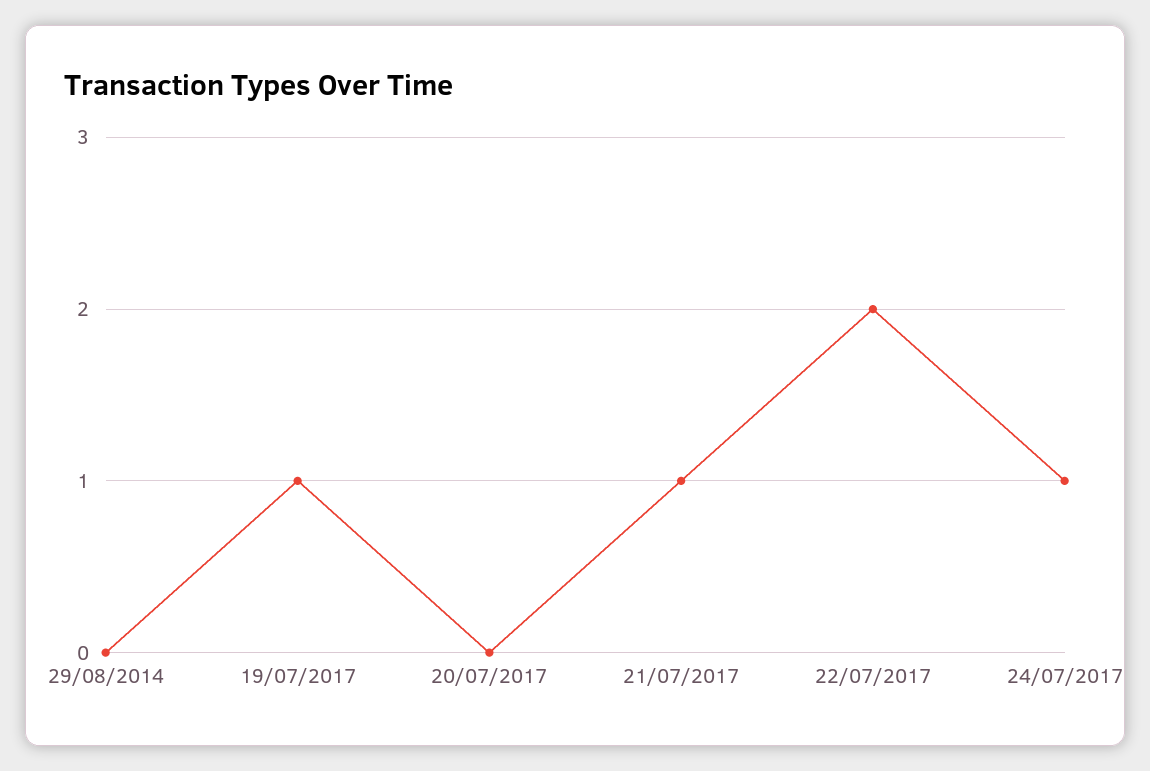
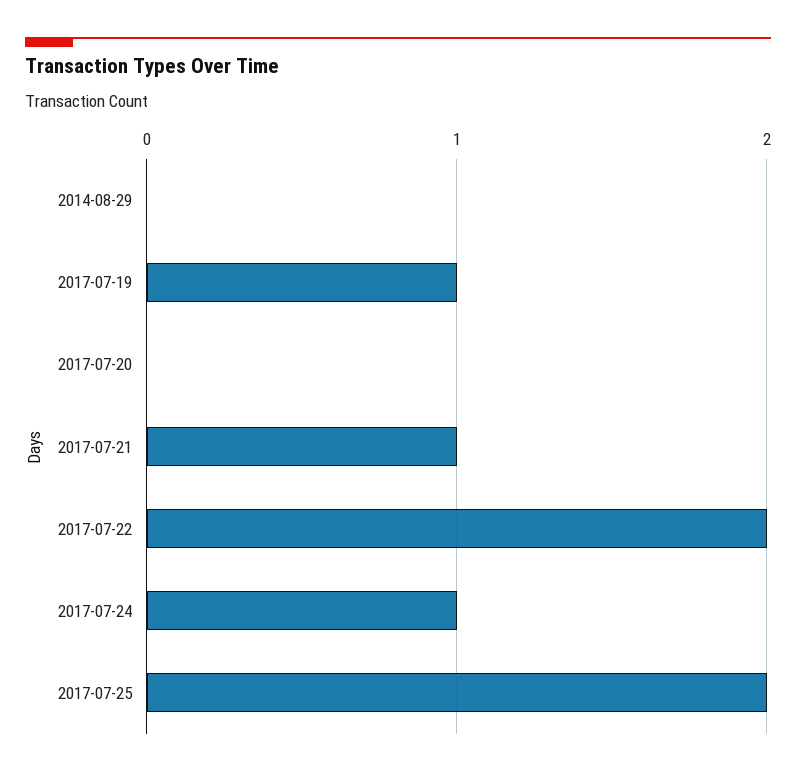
2017-07-25: none -> 2

